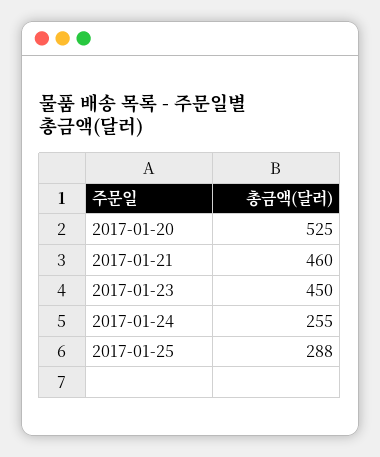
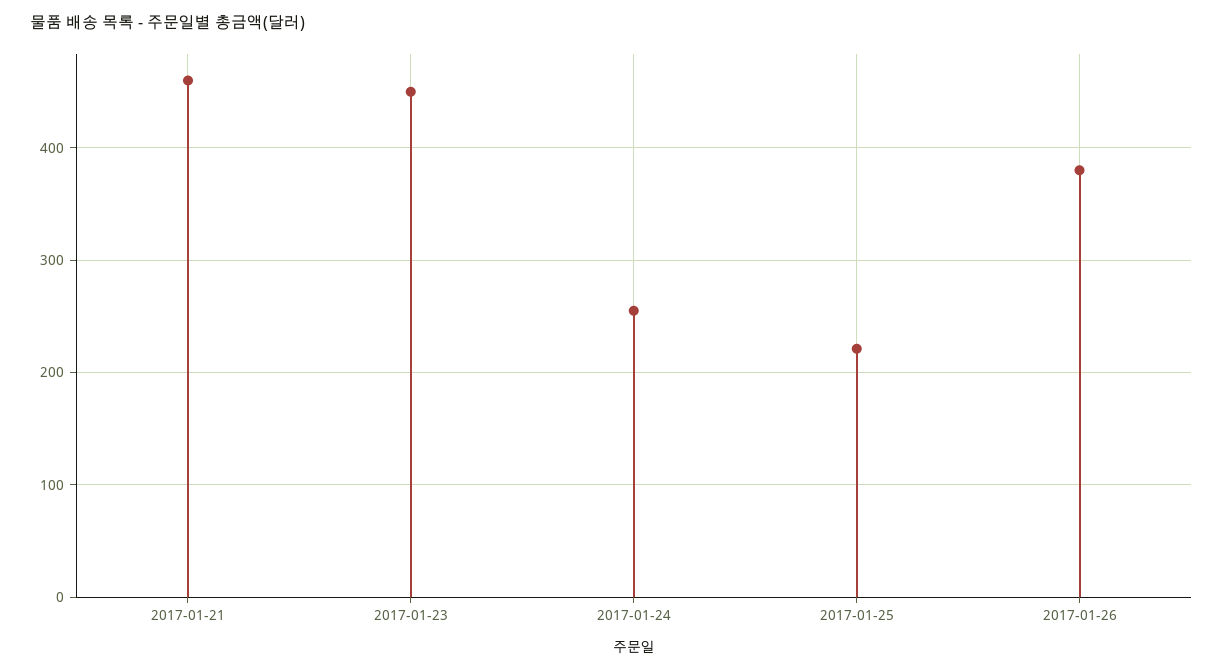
2017-01-20: 525 -> none
2017-01-25: 288 -> 220
2017-01-26: none -> 380

